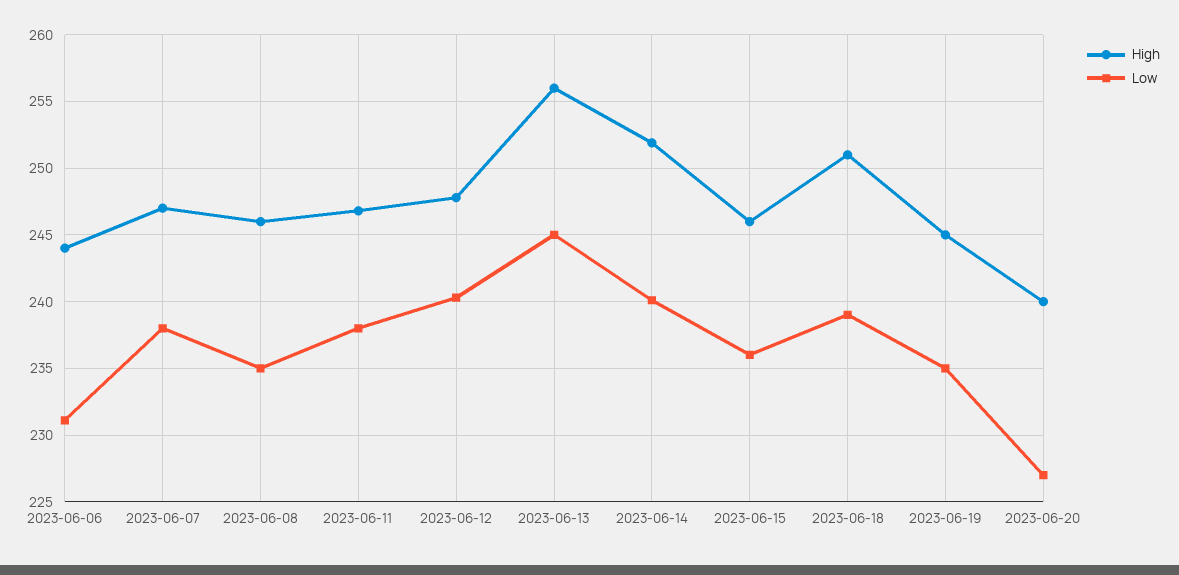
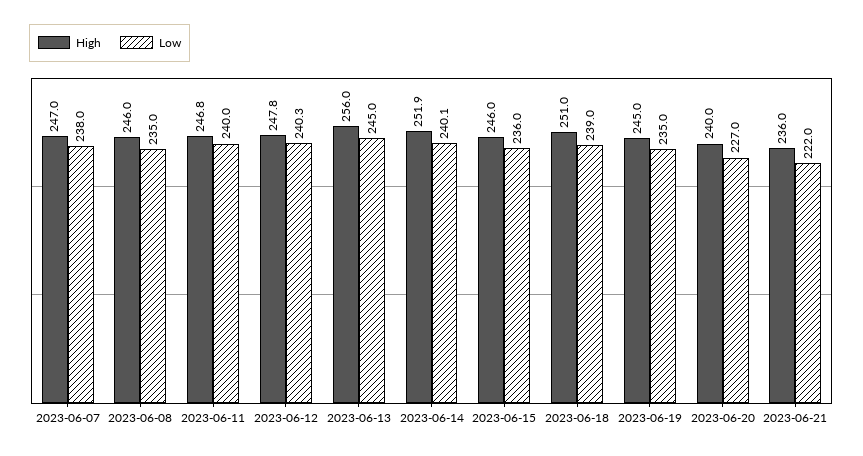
High, 2023-06-06: 244 -> none
Low, 2023-06-06: 231 -> none
Low, 2023-06-11: 238 -> 240
High, 2023-06-21: none -> 236
Low, 2023-06-21: none -> 222

